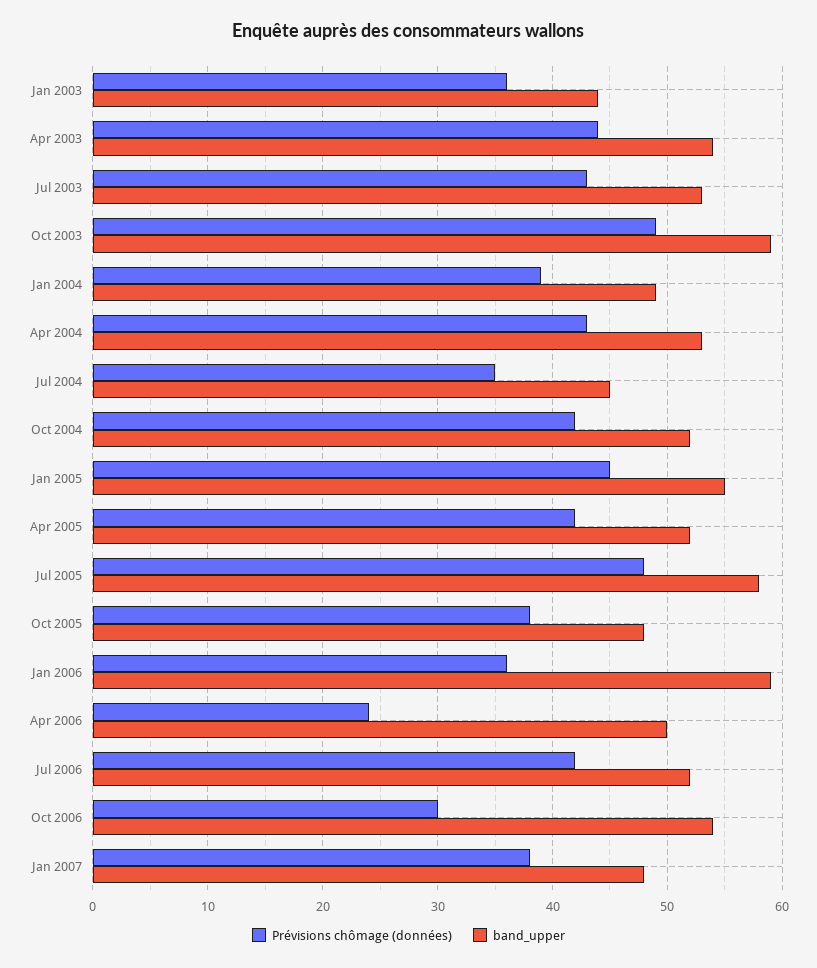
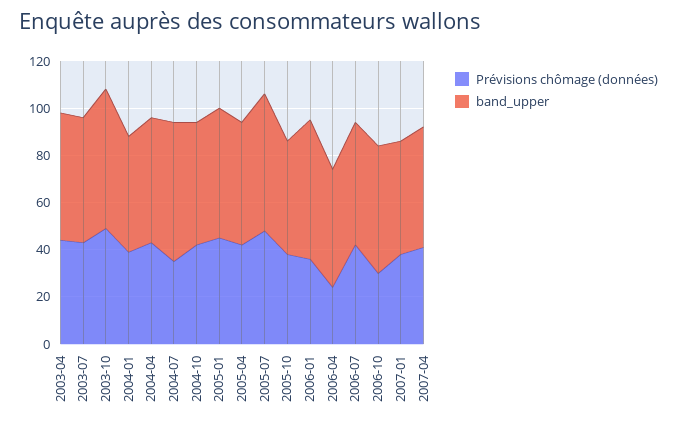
Prévisions chômage (données), Jan 2003: 36 -> none
band_upper, Jan 2003: 44 -> none
band_upper, Jul 2004: 45 -> 60
Prévisions chômage (données), 2007-04: none -> 40
band_upper, 2007-04: none -> 50

